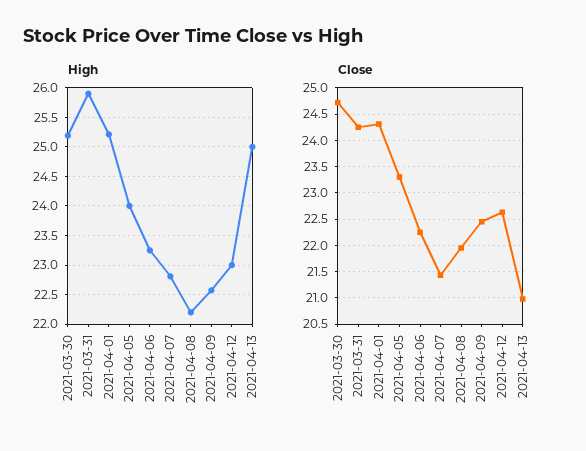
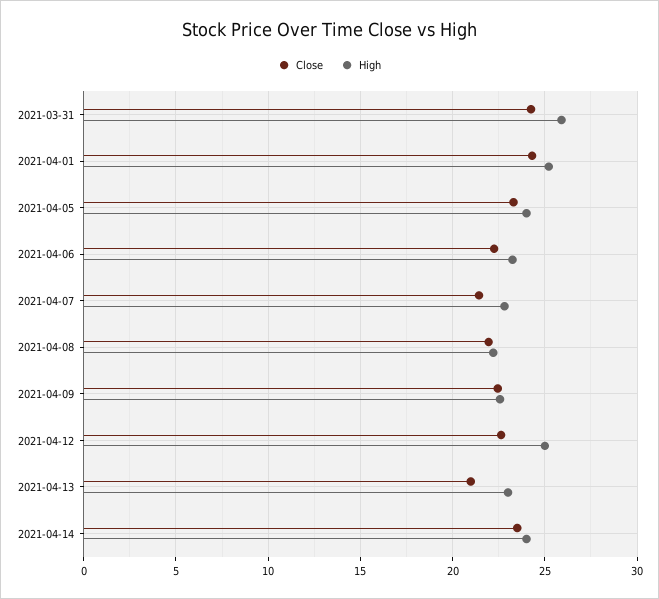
High, 2021-03-30: 25.25 -> none
High, 2021-04-12: 23 -> 25
High, 2021-04-13: 25 -> 23
Close, 2021-03-30: 24.75 -> none
Close, 2021-04-14: none -> 23.5
High, 2021-04-14: none -> 24

